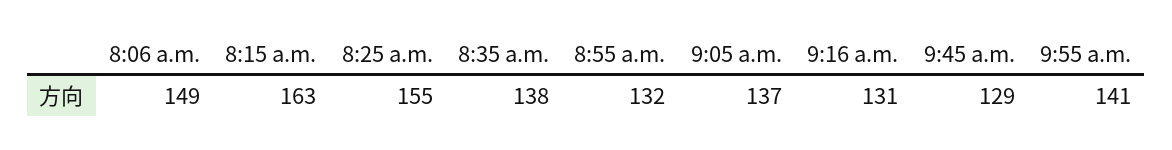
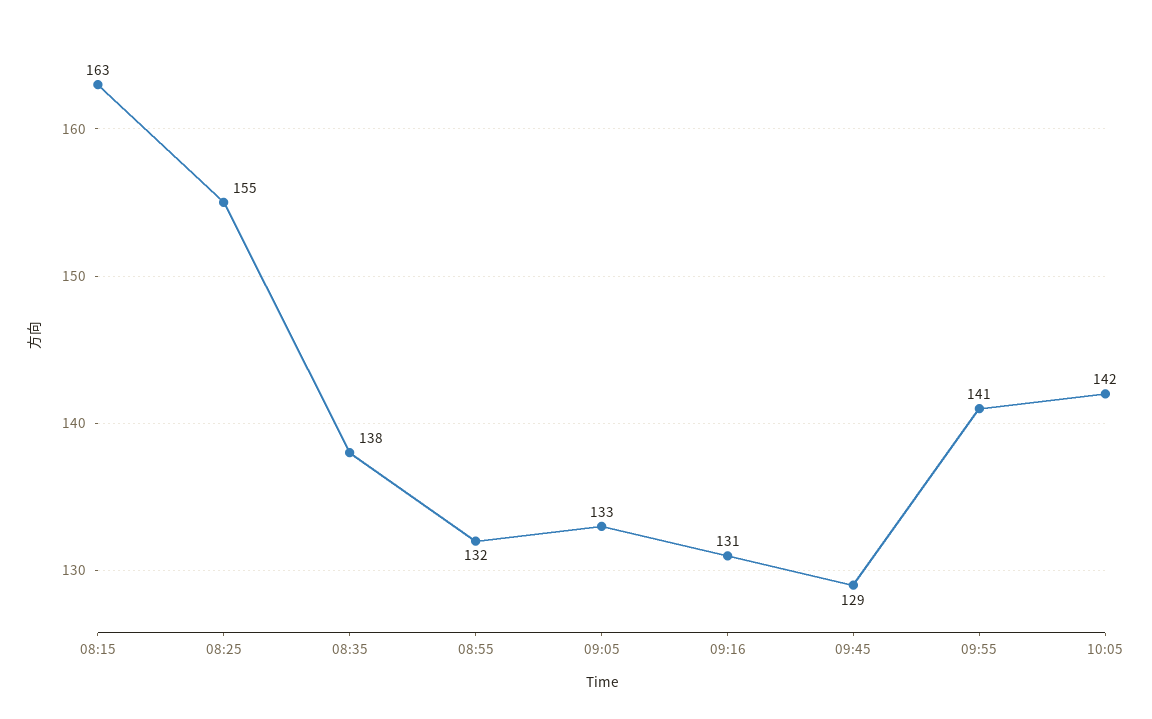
8:06 a.m.: 149 -> none
9:05 a.m.: 137 -> 133
10:05: none -> 142

